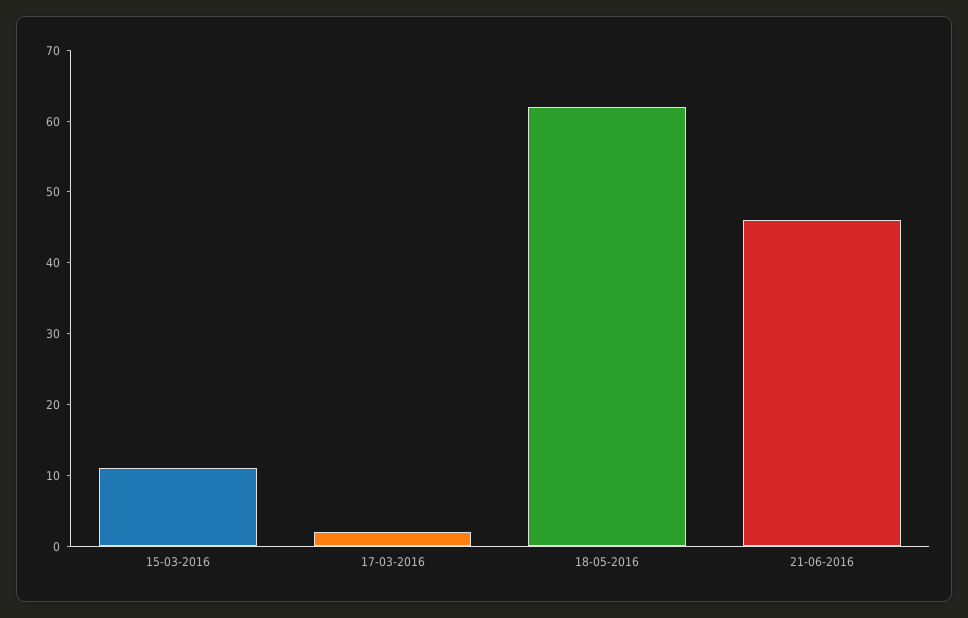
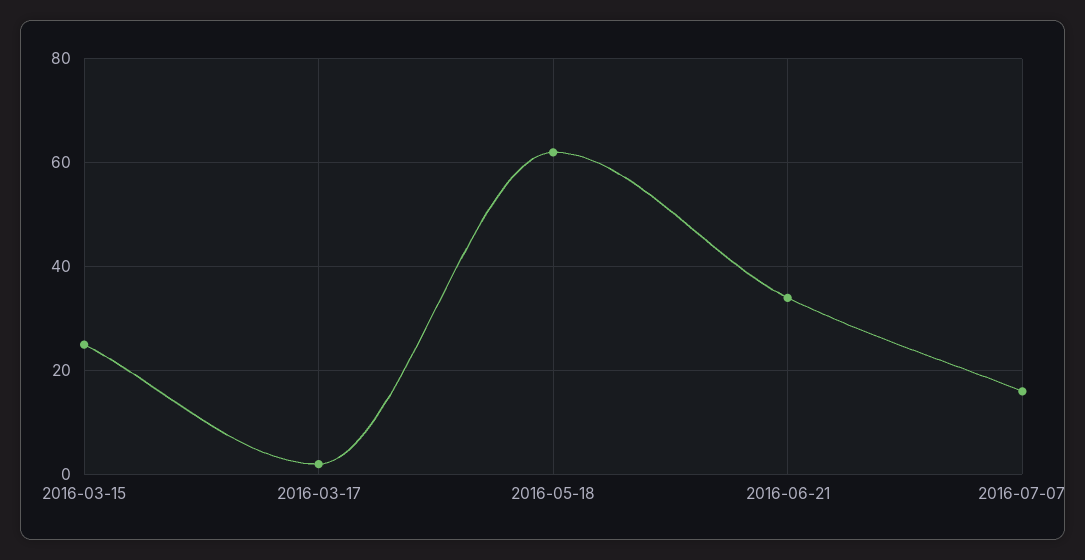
15-03-2016: 10 -> 25
21-06-2016: 45 -> 35
2016-07-07: none -> 15

